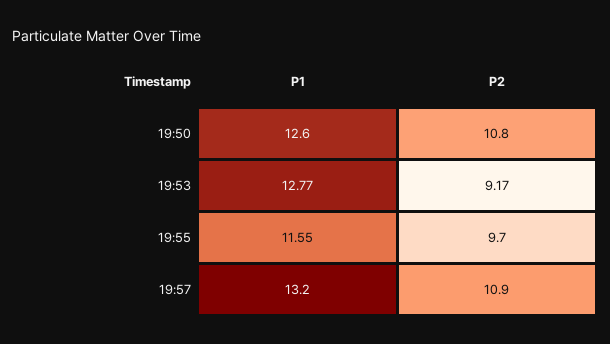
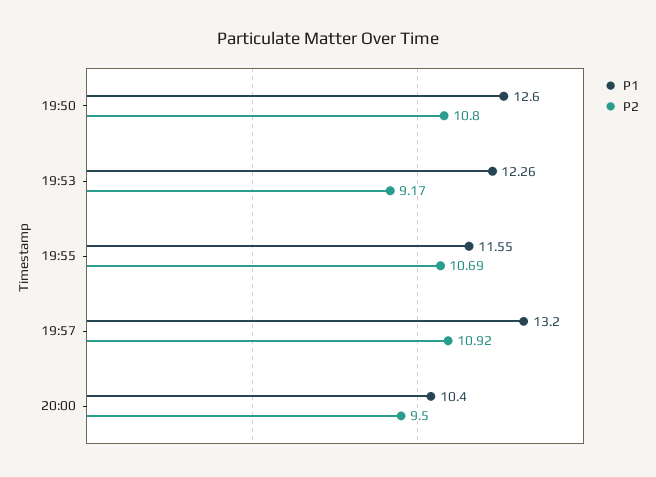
P1, 19:53: 12.77 -> 12.26
P2, 19:55: 9.7 -> 10.69
P2, 19:57: 10.9 -> 10.92
P1, 20:00: none -> 10.4
P2, 20:00: none -> 9.5

